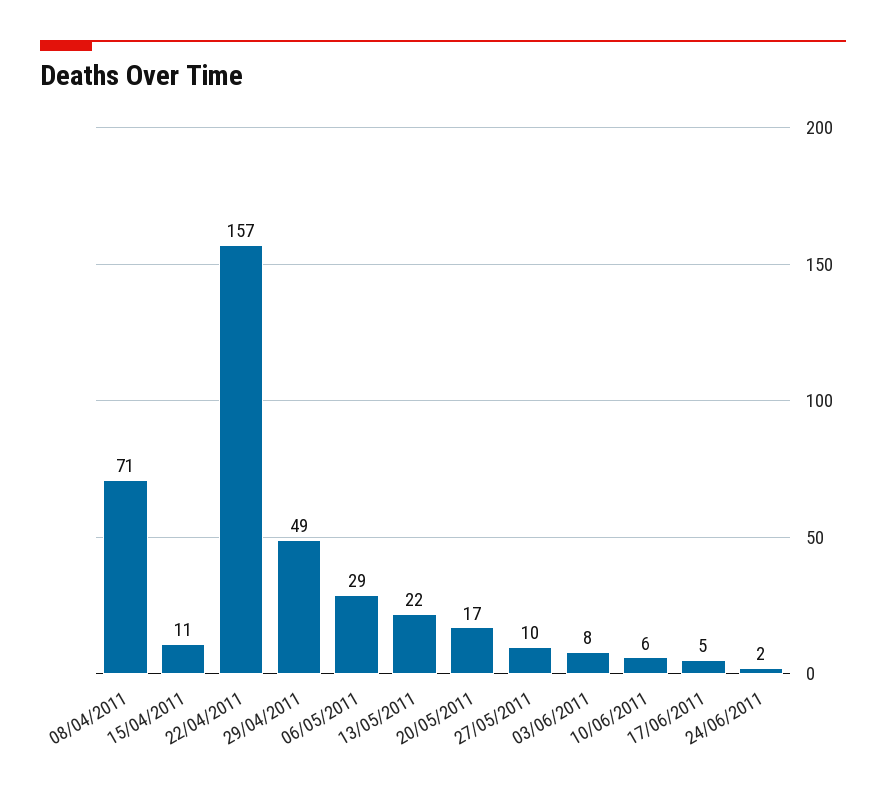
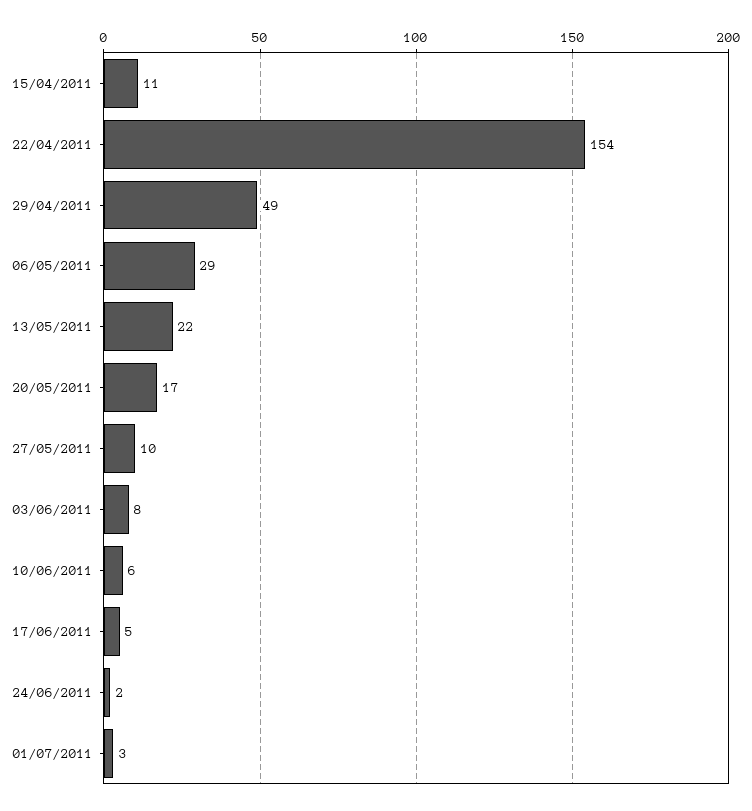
08/04/2011: 71 -> none
22/04/2011: 157 -> 154
01/07/2011: none -> 3

